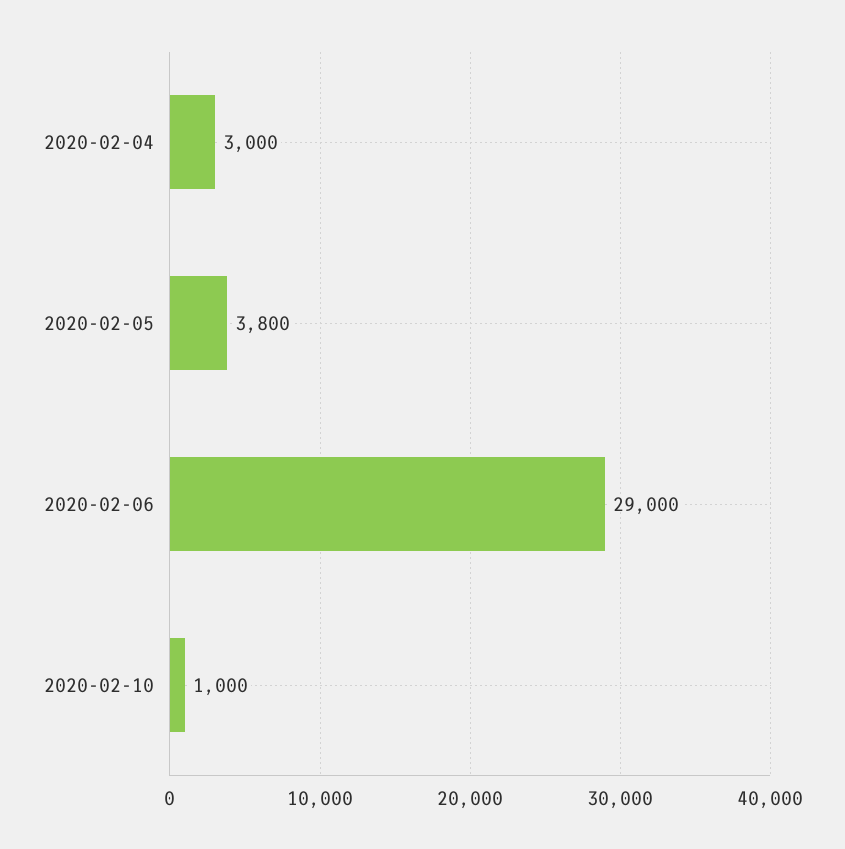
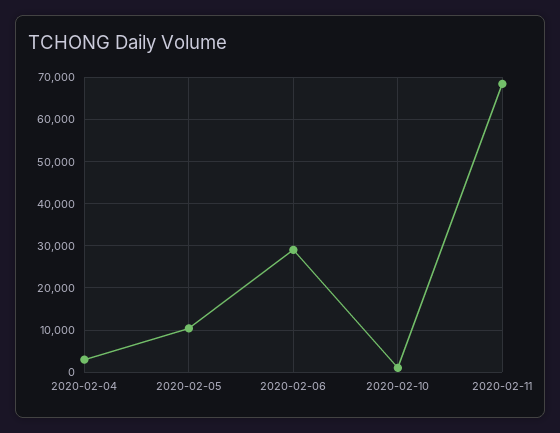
2020-02-05: 3800 -> 10000
2020-02-11: none -> 68000

